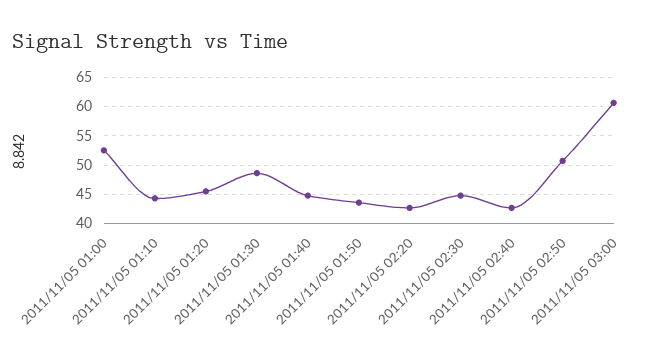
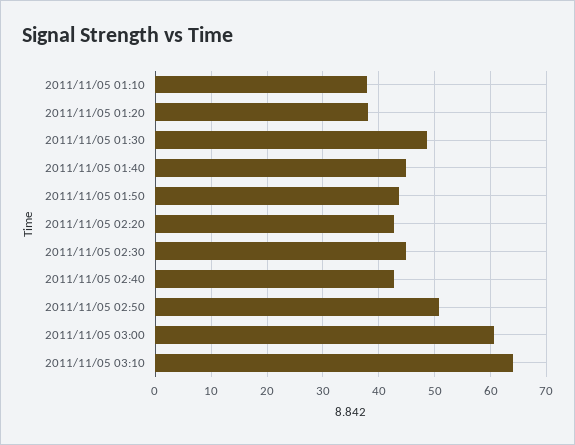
2011/11/05 01:00: 52.5 -> none
2011/11/05 01:10: 45 -> 38
2011/11/05 01:20: 45 -> 38
2011/11/05 03:10: none -> 64

